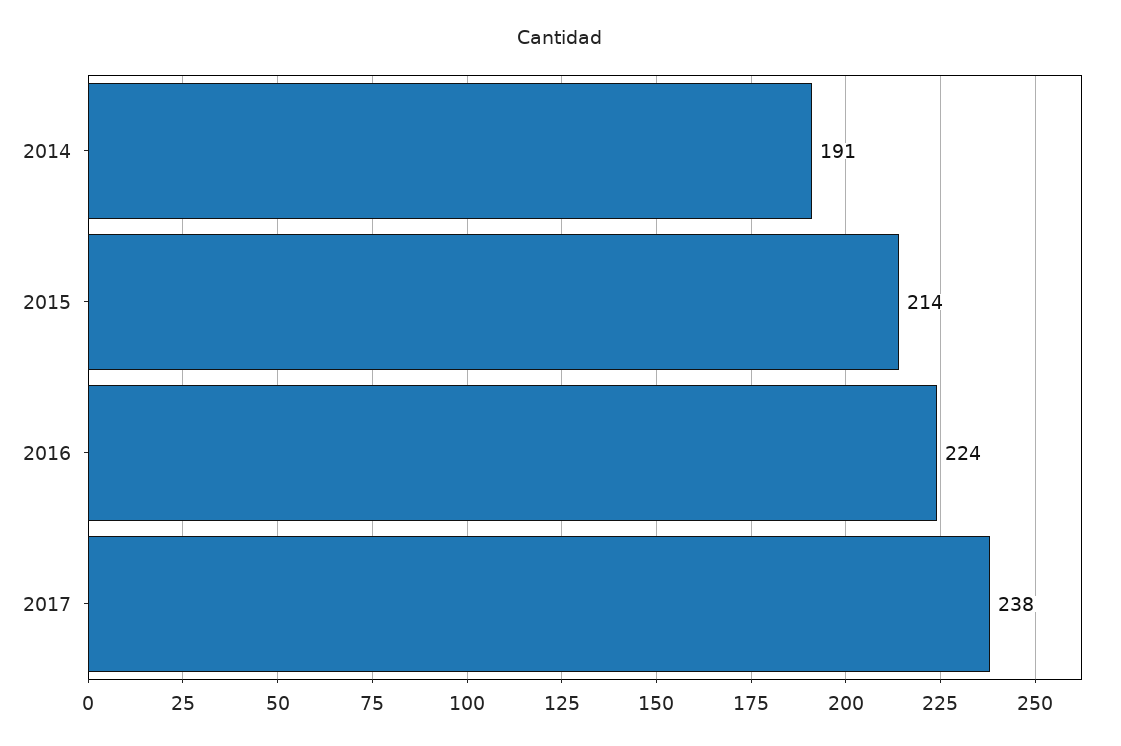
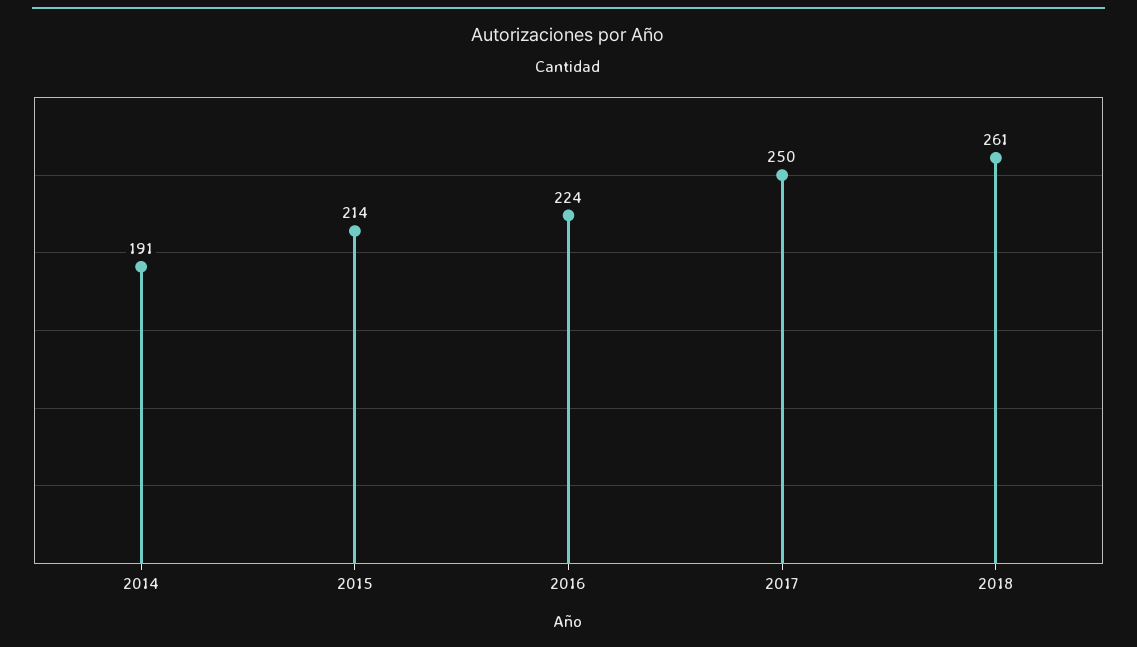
2017: 238 -> 250
2018: none -> 261

